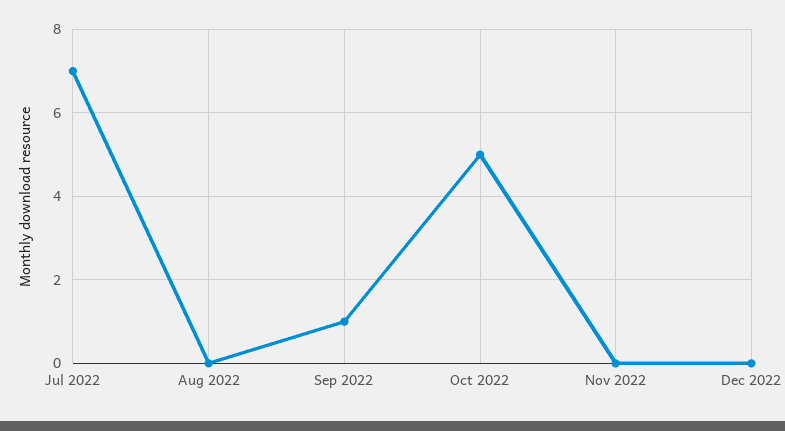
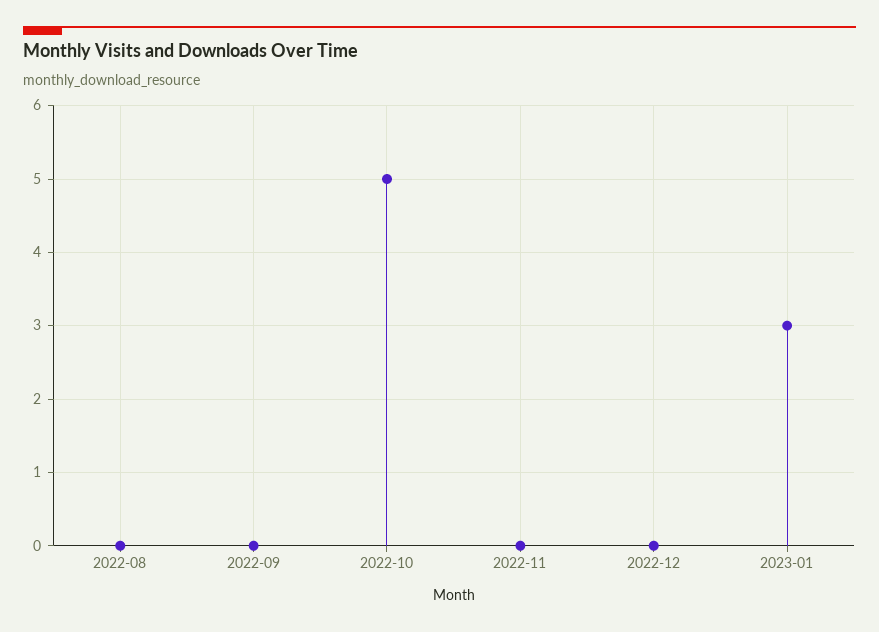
Jul 2022: 7 -> none
Sep 2022: 1 -> 0
2023-01: none -> 3

